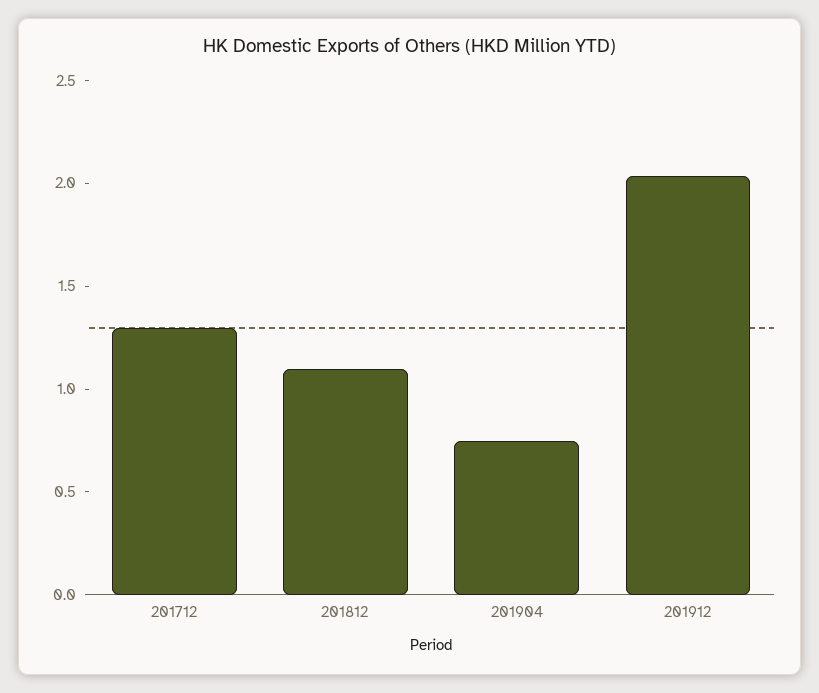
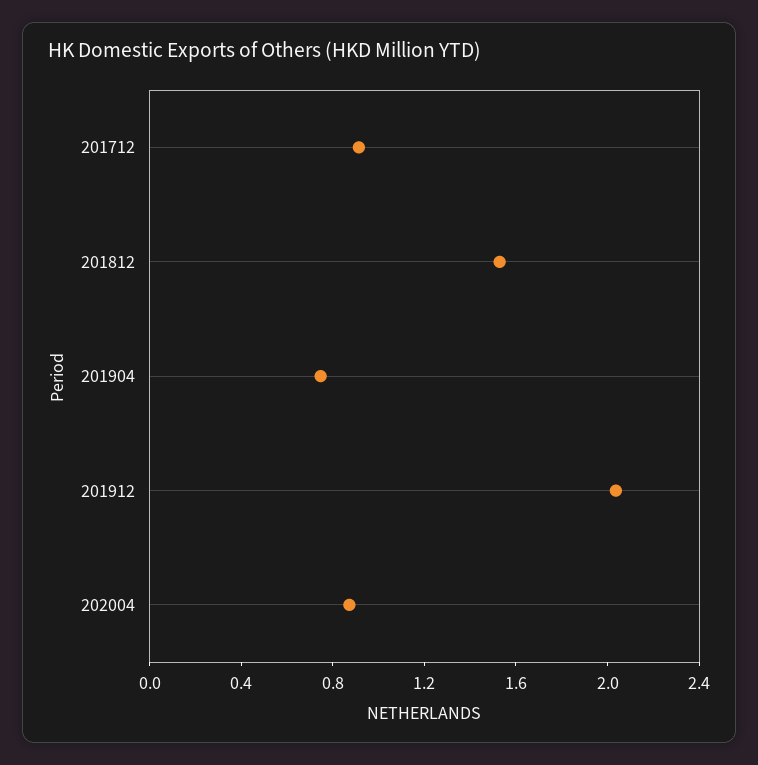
201712: 1.3 -> 0.9
201812: 1.1 -> 1.5
202004: none -> 0.9

